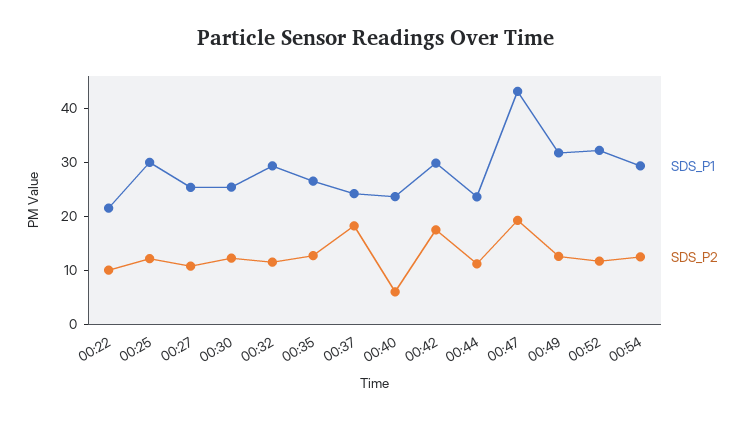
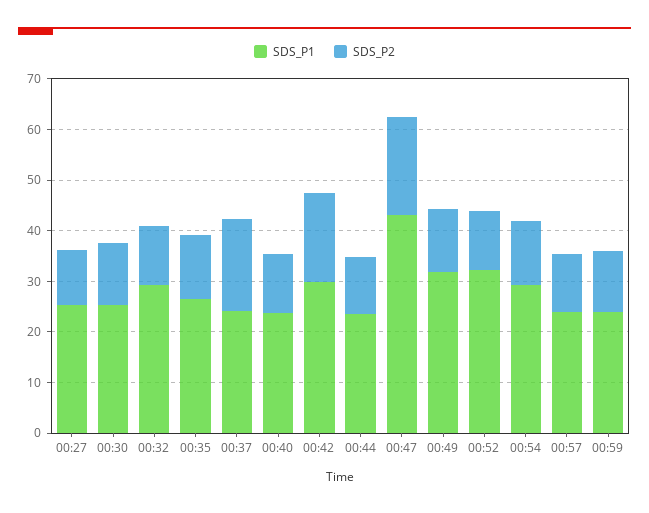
SDS_P1, 00:22: 22 -> none
SDS_P2, 00:22: 10 -> none
SDS_P1, 00:25: 30 -> none
SDS_P2, 00:25: 12 -> none
SDS_P2, 00:40: 6 -> 12
SDS_P1, 00:57: none -> 24
SDS_P2, 00:57: none -> 12
SDS_P1, 00:59: none -> 24
SDS_P2, 00:59: none -> 12

